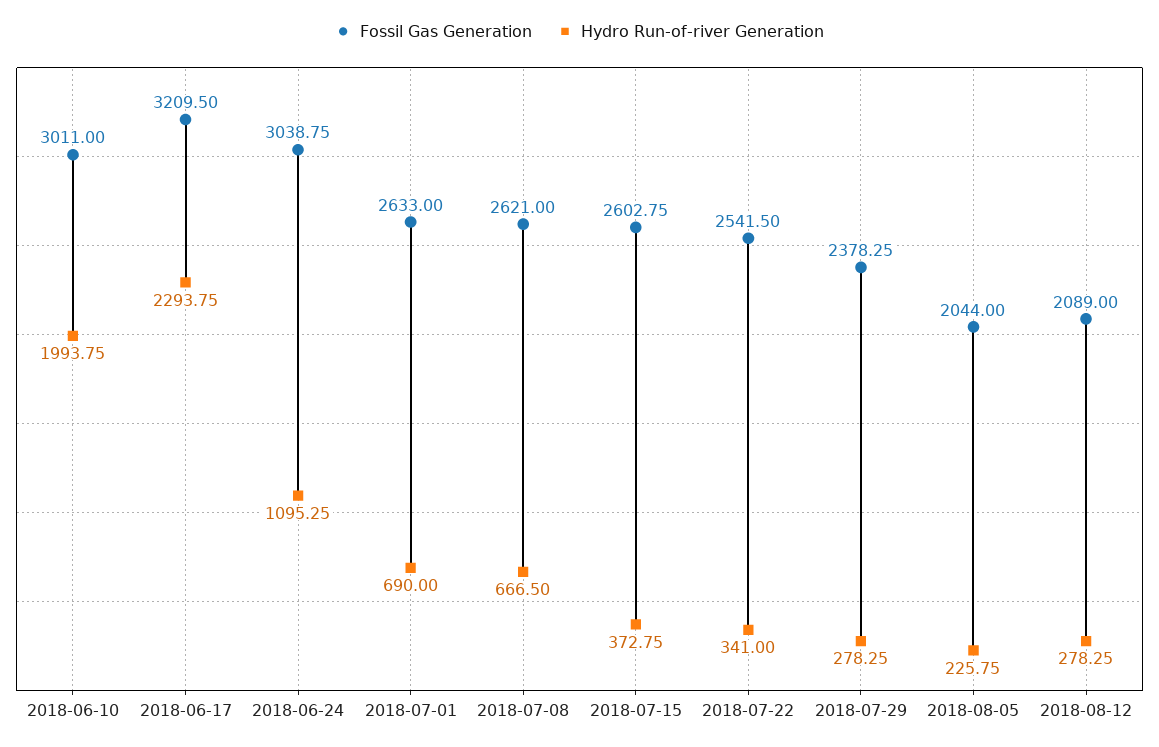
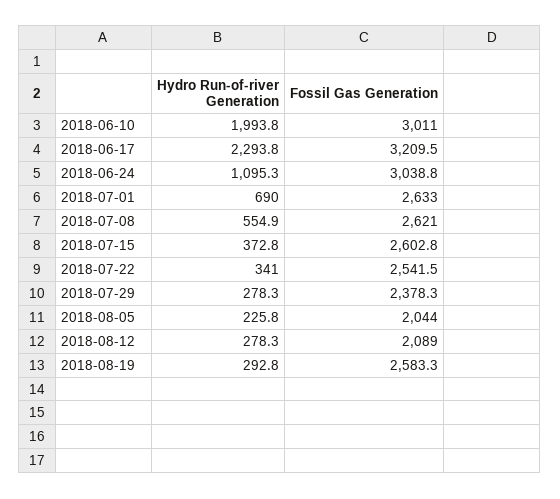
Hydro Run-of-river Generation, 2018-07-08: 666.5 -> 554.9
Hydro Run-of-river Generation, 2018-08-19: none -> 292.8
Fossil Gas Generation, 2018-08-19: none -> 2583.3

